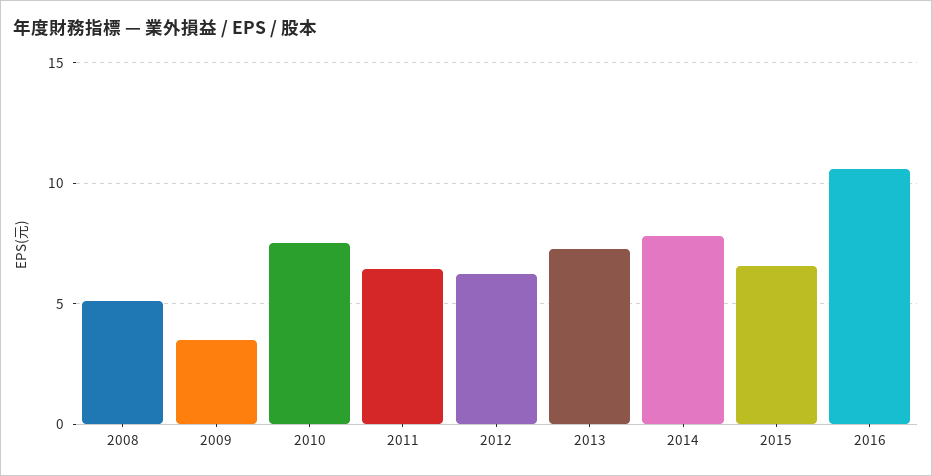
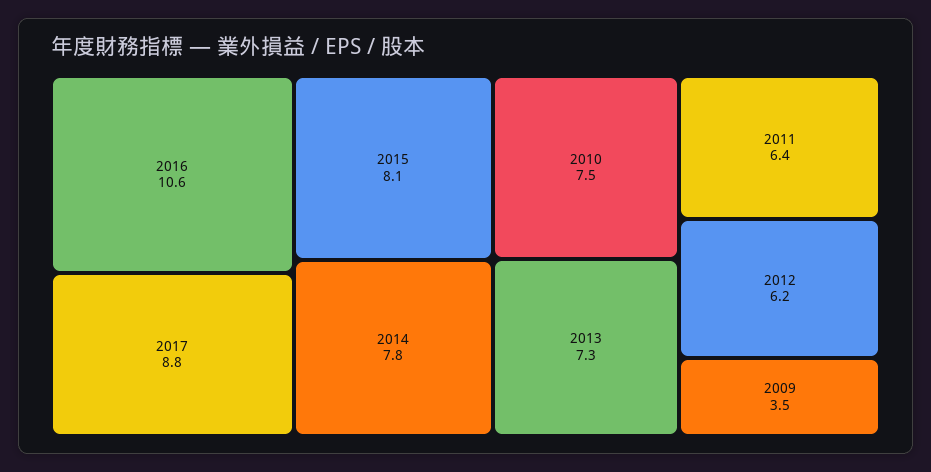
2008: 5 -> none
2015: 6.5 -> 8.1
2017: none -> 8.8

